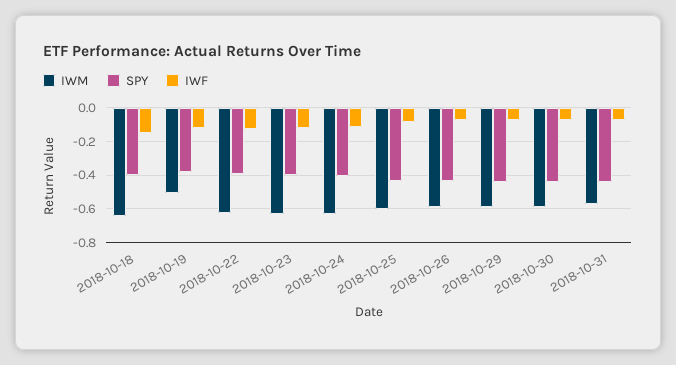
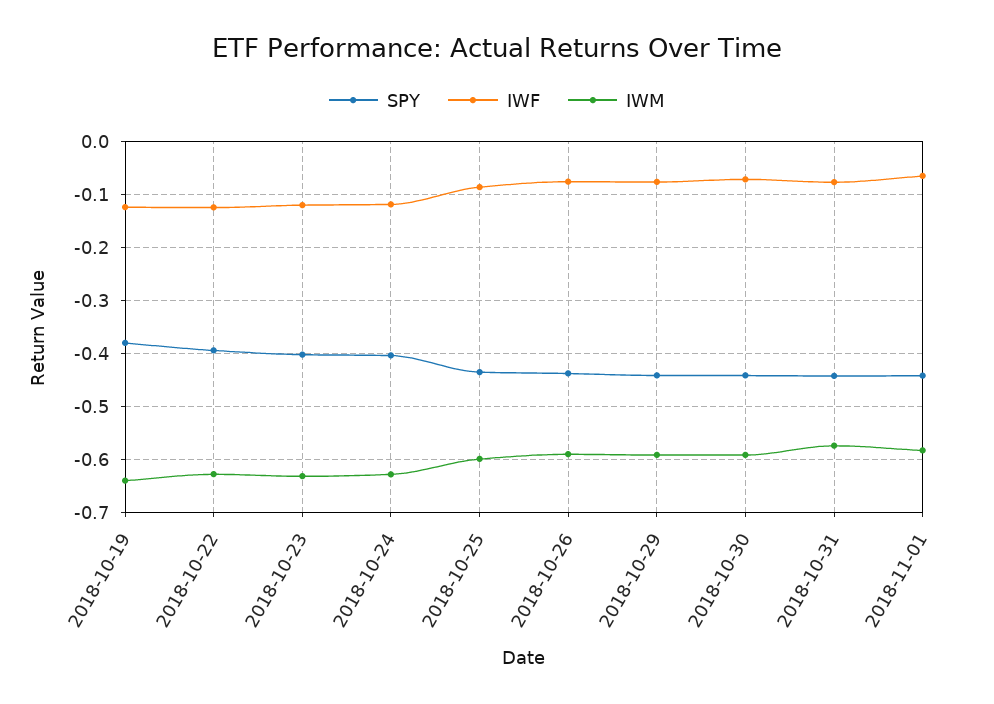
IWM, 2018-10-18: -0.65 -> none
SPY, 2018-10-18: -0.4 -> none
IWF, 2018-10-18: -0.15 -> none
IWM, 2018-10-19: -0.5 -> -0.64
SPY, 2018-11-01: none -> -0.44
IWF, 2018-11-01: none -> -0.06
IWM, 2018-11-01: none -> -0.58

